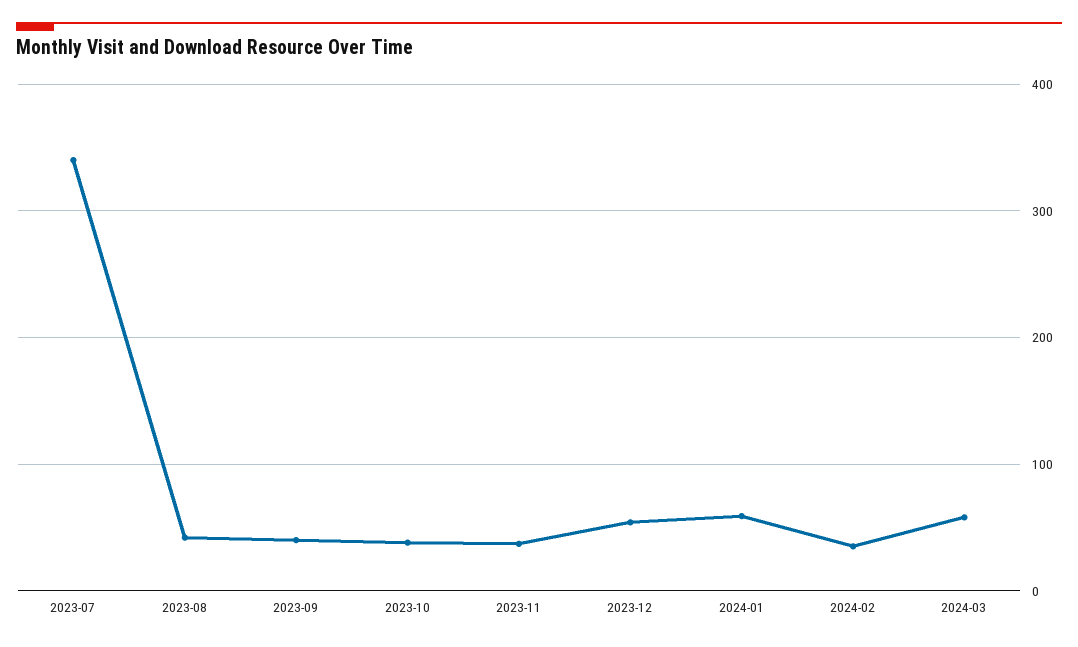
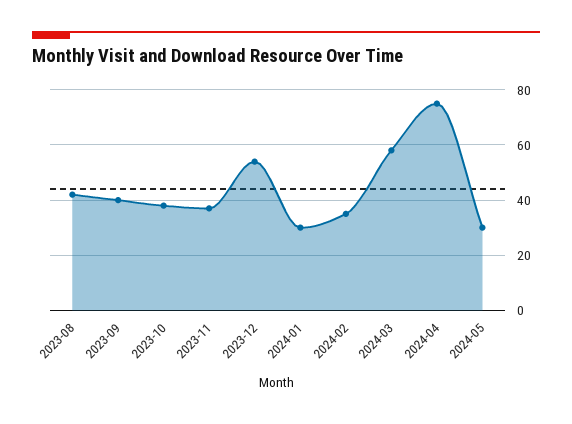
2023-07: 340 -> none
2024-01: 60 -> 30
2024-04: none -> 75
2024-05: none -> 30

